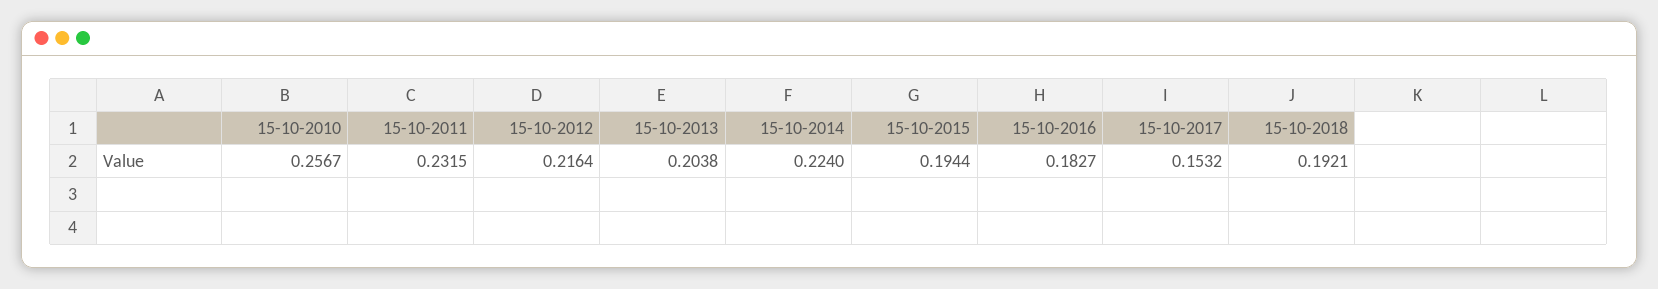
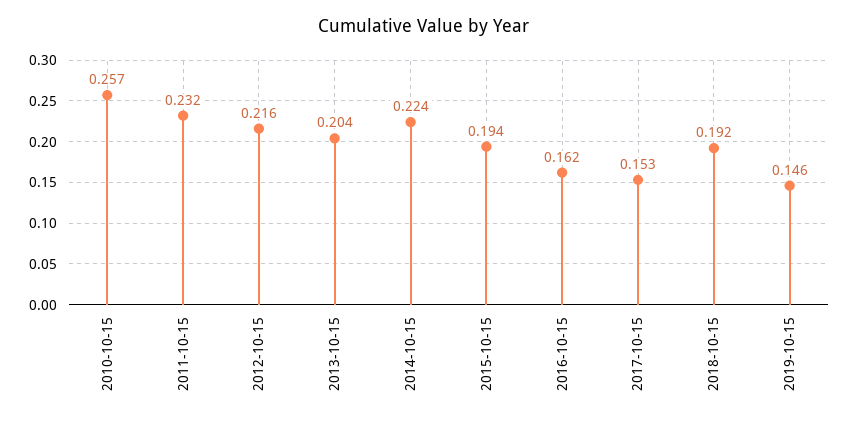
15-10-2016: 0.1827 -> 0.162
2019-10-15: none -> 0.146

